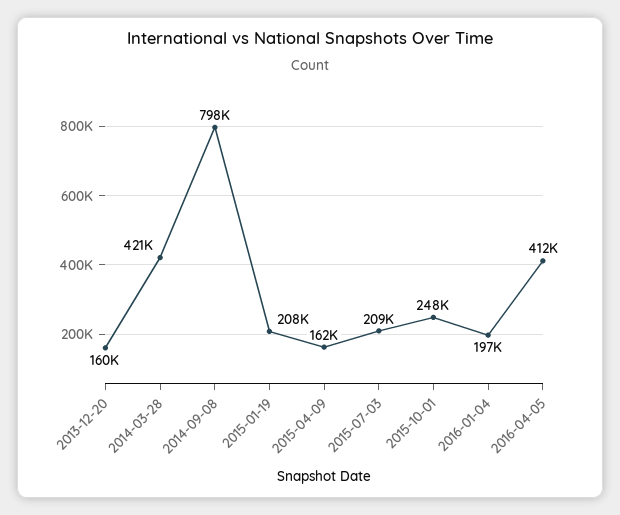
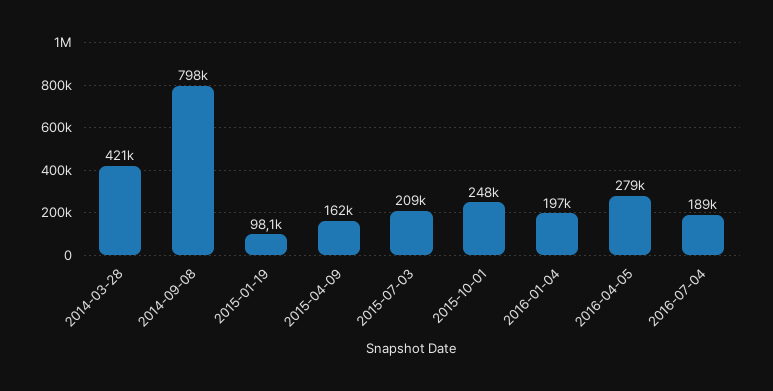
2013-12-20: 160000 -> none
2015-01-19: 208000 -> 98100
2016-04-05: 412000 -> 279000
2016-07-04: none -> 189000

